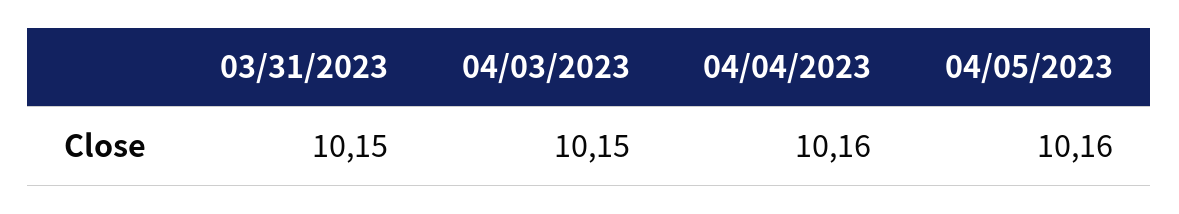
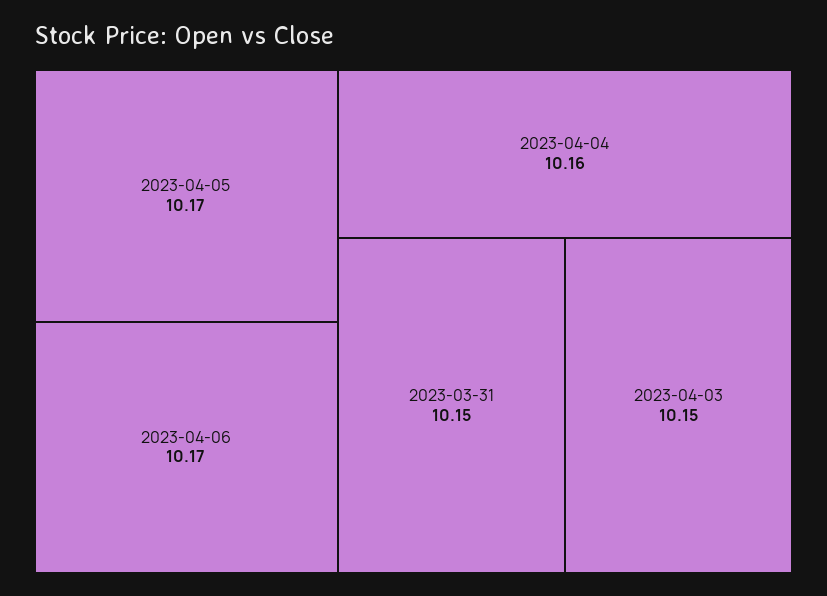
04/05/2023: 10.16 -> 10.17
2023-04-06: none -> 10.17

